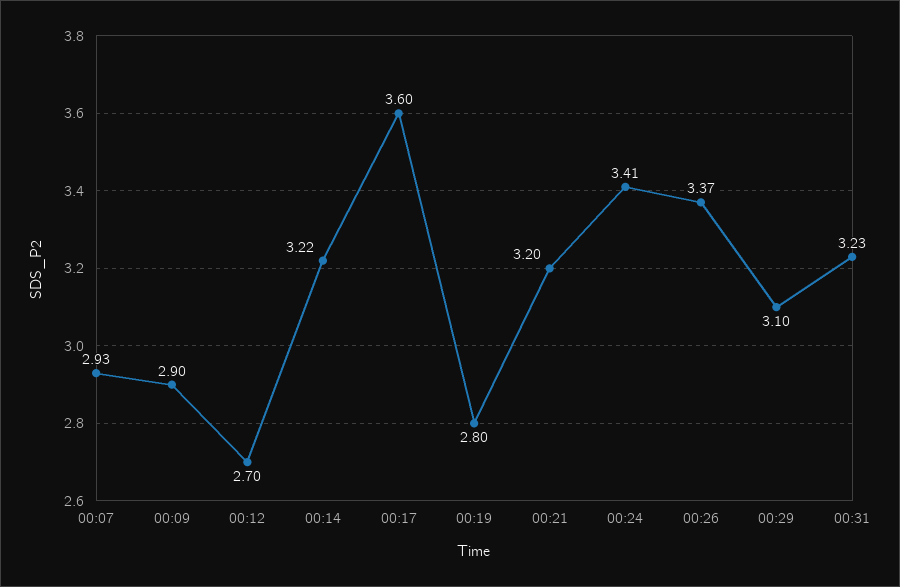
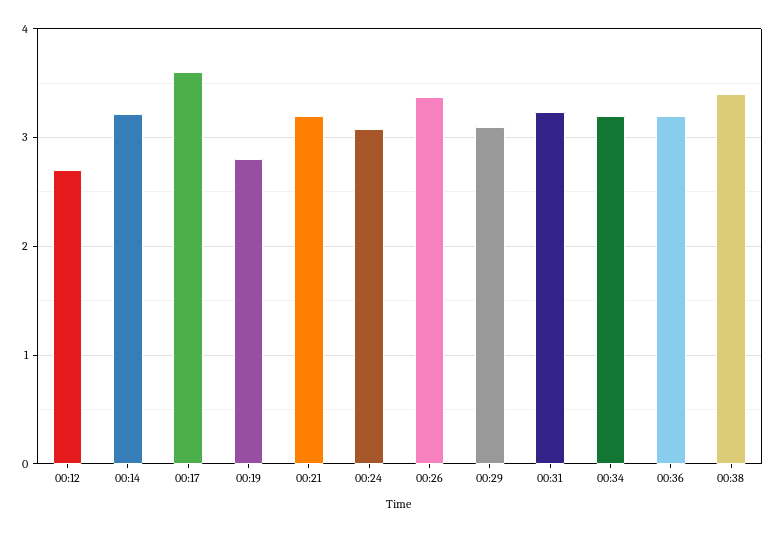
00:07: 2.93 -> none
00:09: 2.9 -> none
00:24: 3.41 -> 3.1
00:34: none -> 3.2
00:36: none -> 3.2
00:38: none -> 3.4

